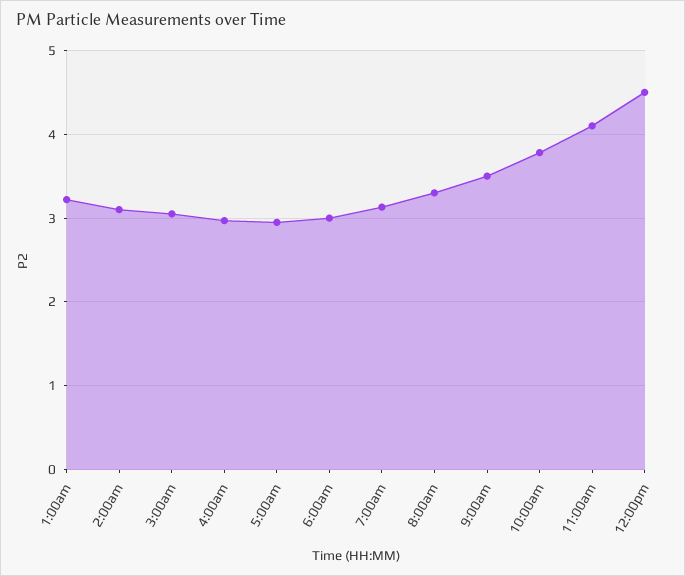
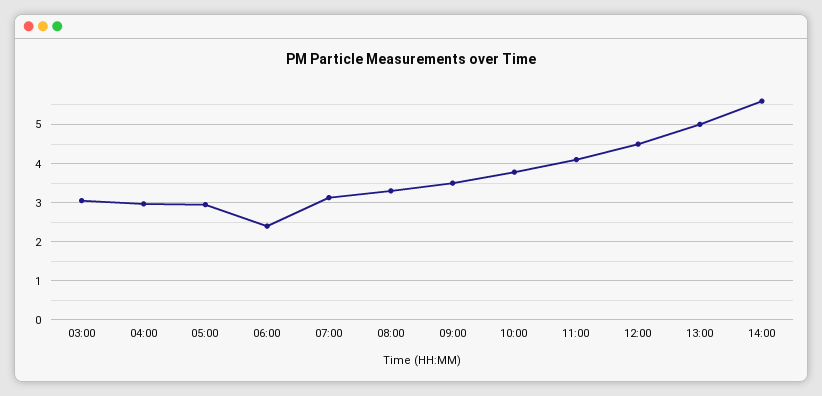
1:00am: 3.2 -> none
2:00am: 3.1 -> none
6:00am: 3 -> 2.4
13:00: none -> 5
14:00: none -> 5.6

